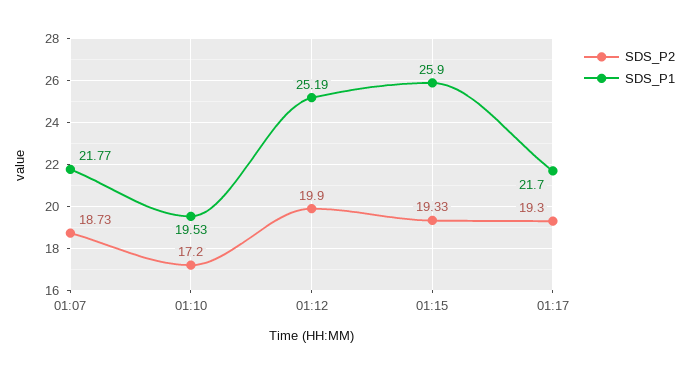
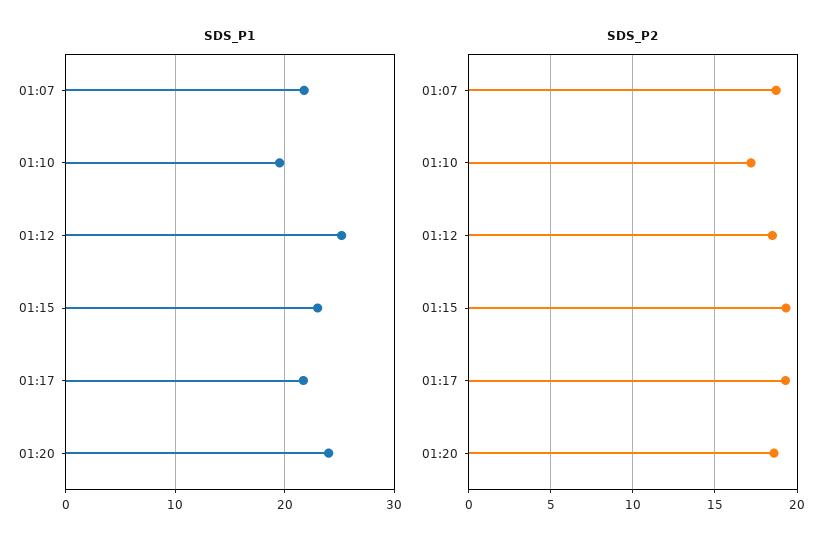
SDS_P2, 01:12: 19.9 -> 18.5
SDS_P1, 01:15: 25.9 -> 23
SDS_P1, 01:20: none -> 24
SDS_P2, 01:20: none -> 18.5

